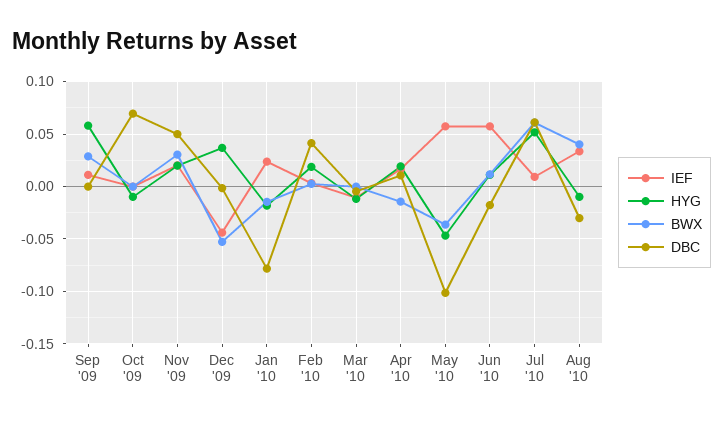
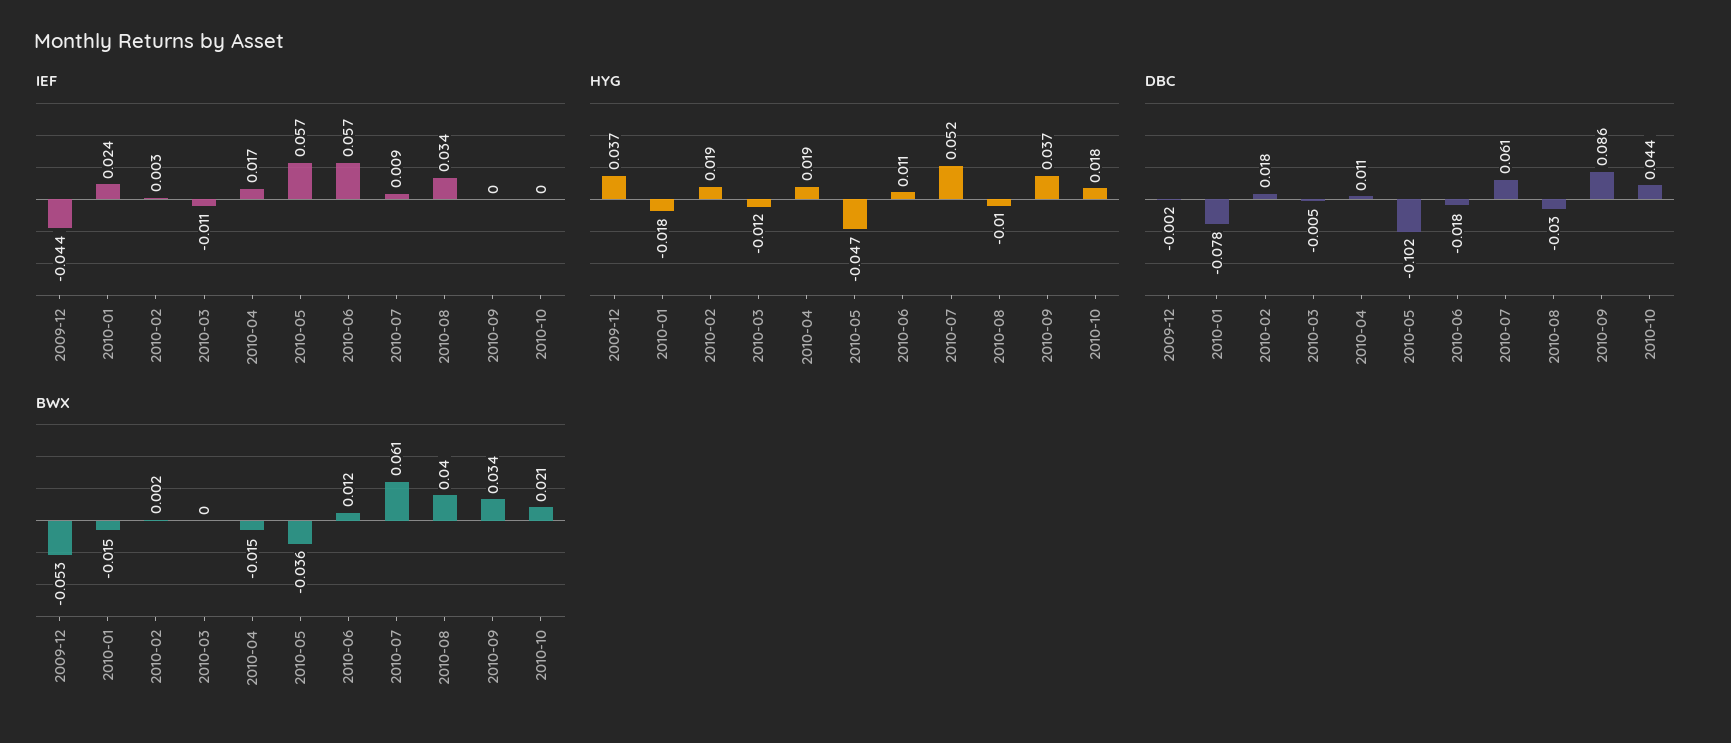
IEF, Sep '09: 0.01 -> none
HYG, Sep '09: 0.06 -> none
BWX, Sep '09: 0.03 -> none
DBC, Sep '09: 0 -> none
IEF, Oct '09: 0 -> none
HYG, Oct '09: -0.01 -> none
BWX, Oct '09: 0 -> none
DBC, Oct '09: 0.07 -> none
IEF, Nov '09: 0.02 -> none
HYG, Nov '09: 0.02 -> none
BWX, Nov '09: 0.03 -> none
DBC, Nov '09: 0.05 -> none
DBC, Feb '10: 0.04 -> 0.018
IEF, 2010-09: none -> 0
IEF, 2010-10: none -> 0
HYG, 2010-09: none -> 0.037
HYG, 2010-10: none -> 0.018
DBC, 2010-09: none -> 0.086
DBC, 2010-10: none -> 0.044
BWX, 2010-09: none -> 0.034
BWX, 2010-10: none -> 0.021

